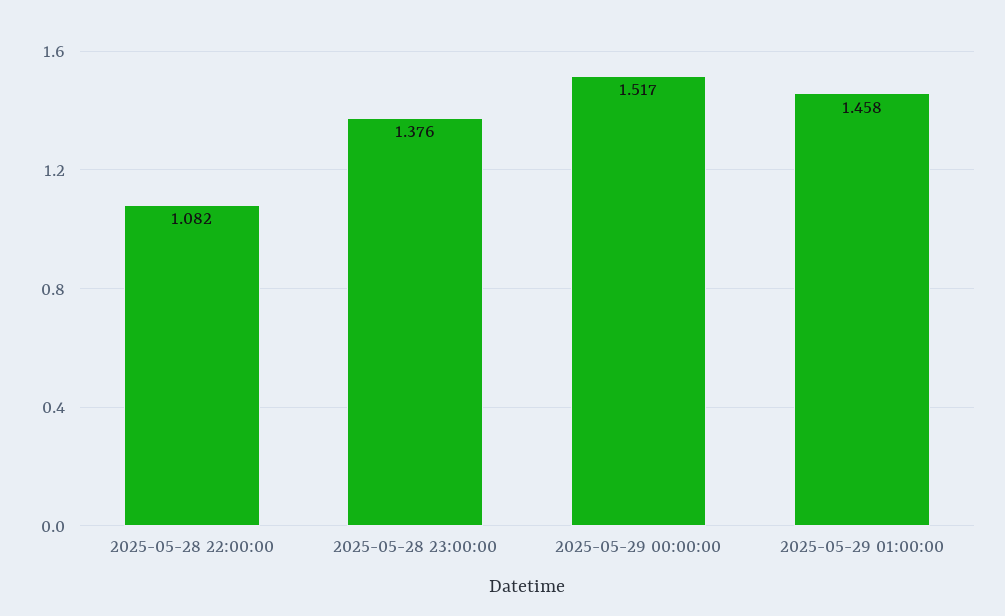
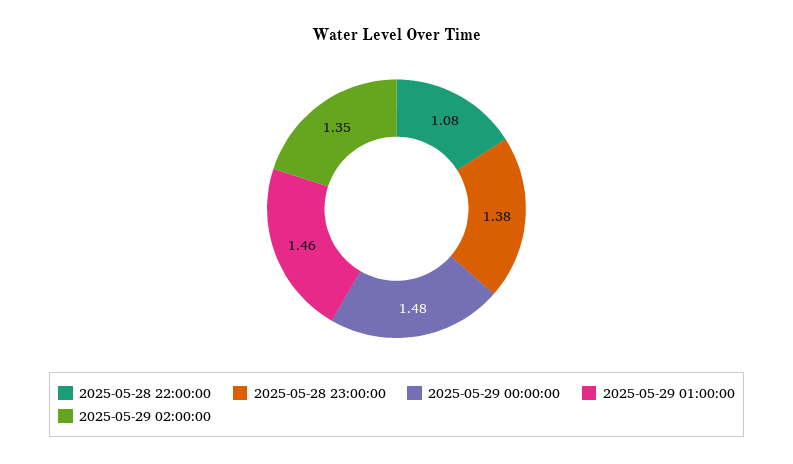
2025-05-29 00:00:00: 1.517 -> 1.48
2025-05-29 02:00:00: none -> 1.35

